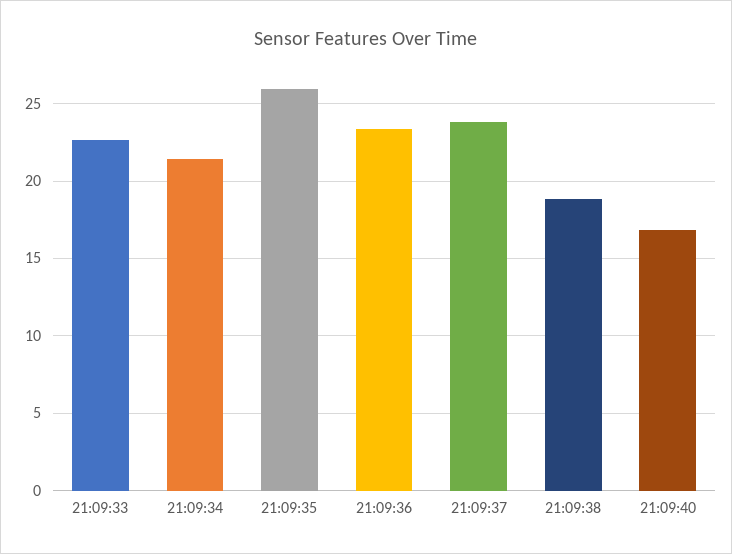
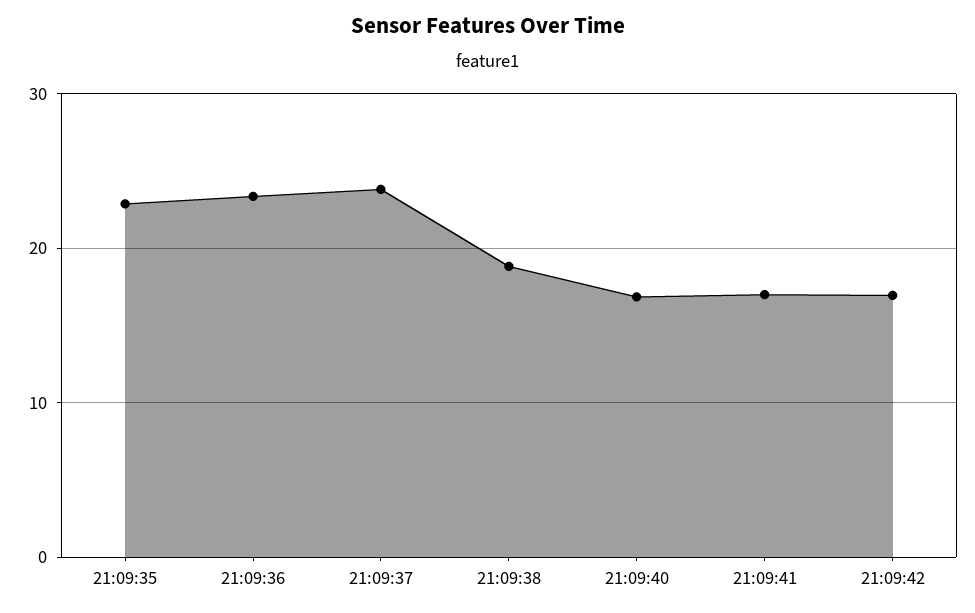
21:09:33: 22.5 -> none
21:09:34: 21.5 -> none
21:09:35: 26 -> 23
21:09:41: none -> 17
21:09:42: none -> 17

